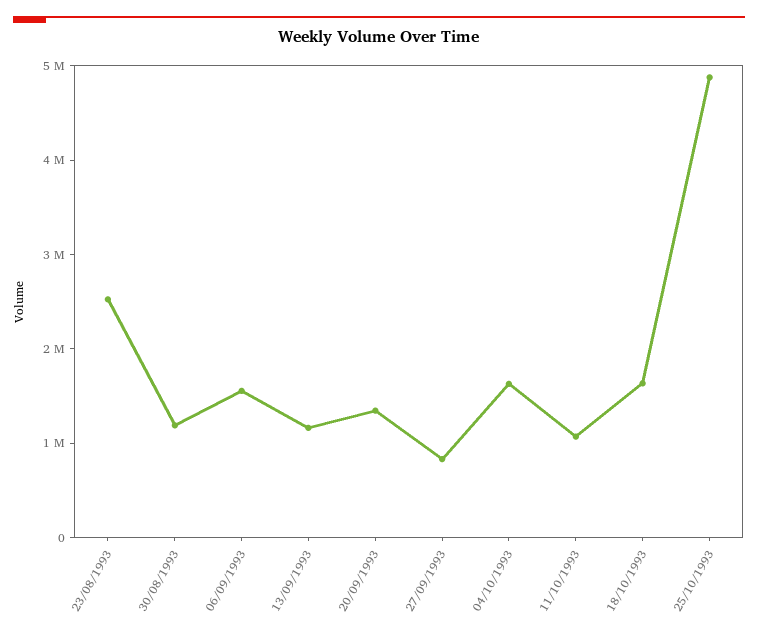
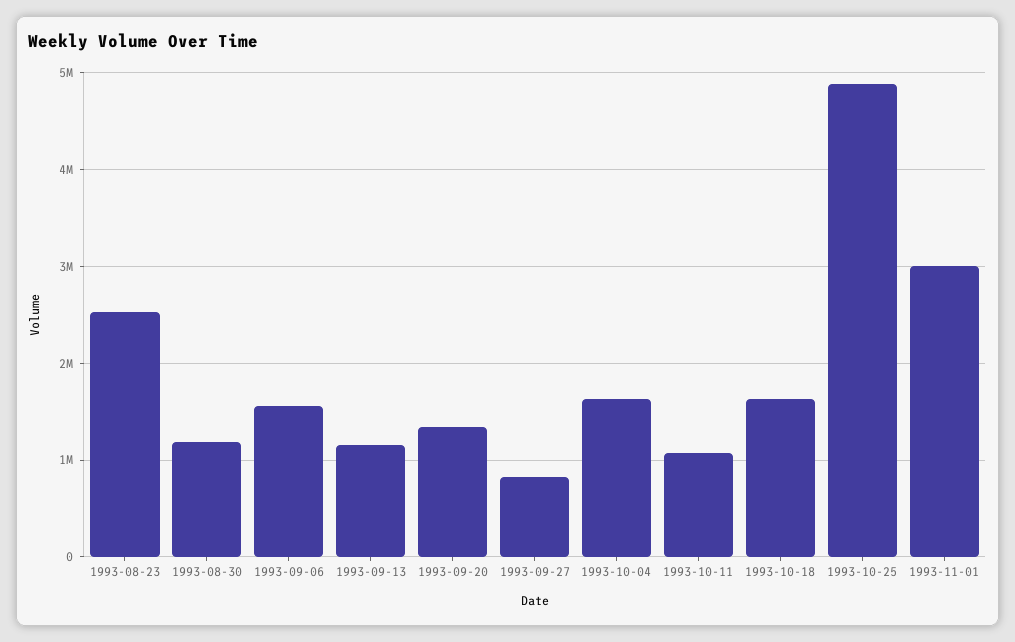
1993-11-01: none -> 3000000

